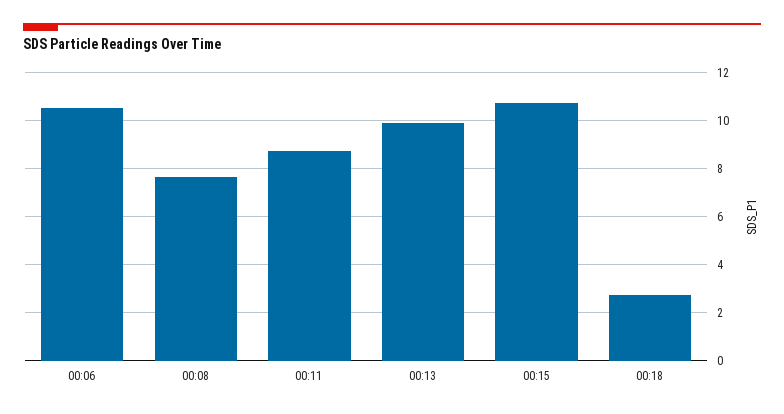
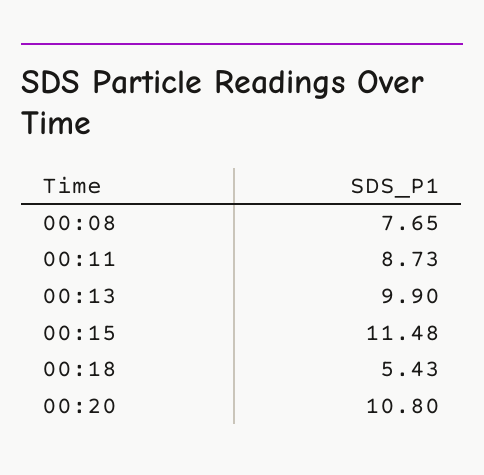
00:06: 10.5 -> none
00:15: 10.75 -> 11.48
00:18: 2.75 -> 5.43
00:20: none -> 10.8

